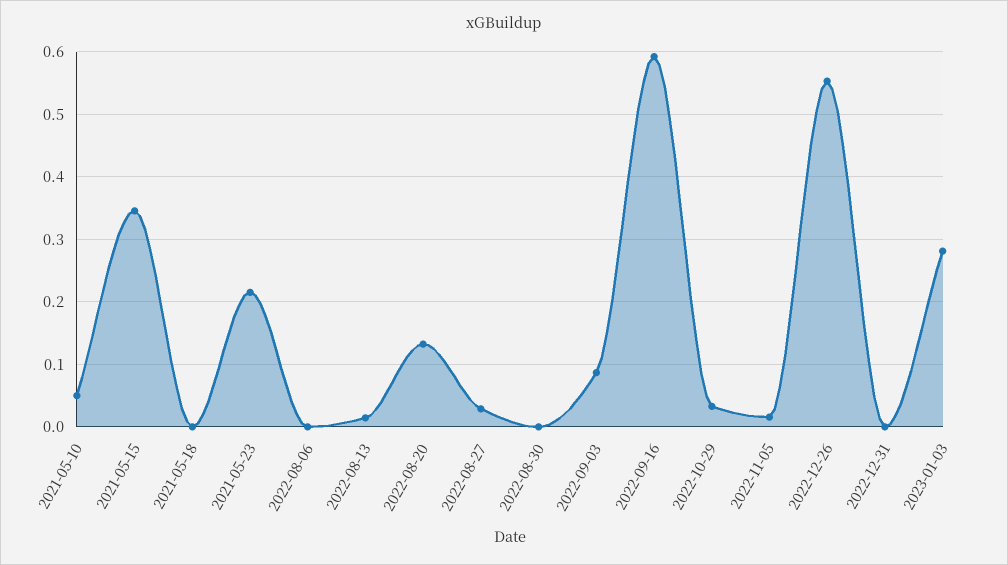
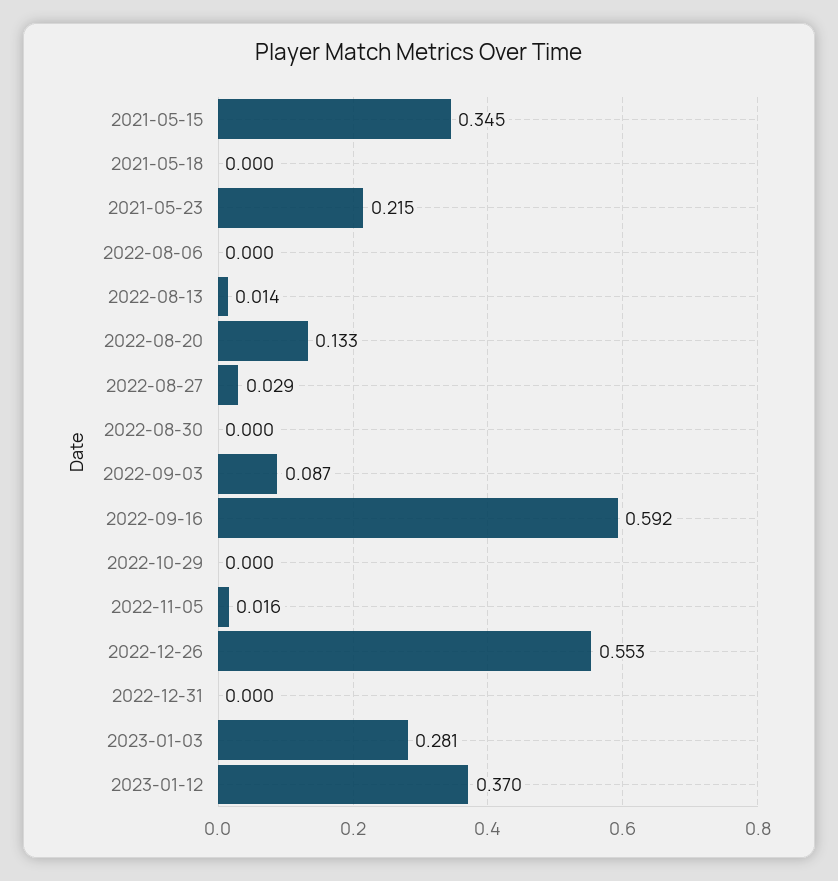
2021-05-10: 0.05 -> none
2022-10-29: 0.03 -> 0
2023-01-12: none -> 0.37

